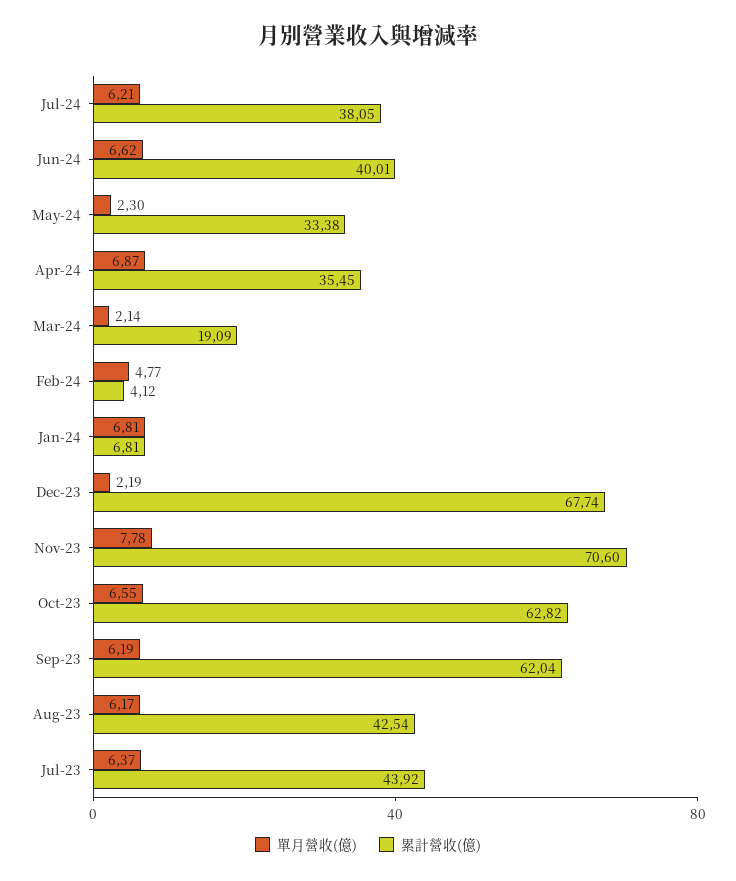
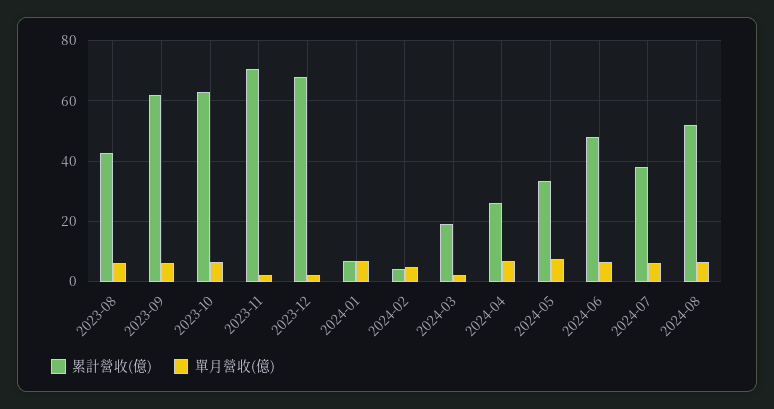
累計營收(億), Jun-24: 40.01 -> 48
單月營收(億), May-24: 2.3 -> 8
累計營收(億), Apr-24: 35.45 -> 26
單月營收(億), Nov-23: 7.78 -> 2
單月營收(億), Jul-23: 6.37 -> none
累計營收(億), Jul-23: 43.92 -> none
累計營收(億), 2024-08: none -> 52
單月營收(億), 2024-08: none -> 6

